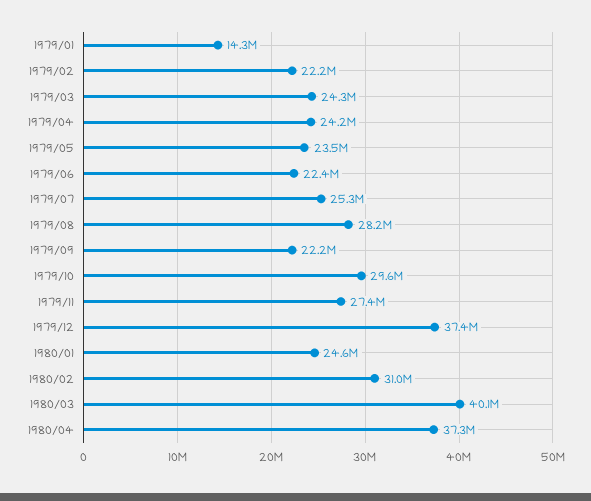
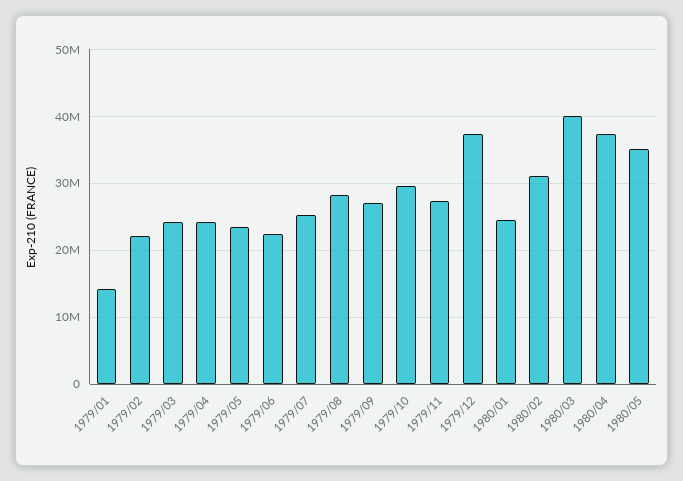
1979/09: 22200000 -> 27000000
1980/05: none -> 35000000

